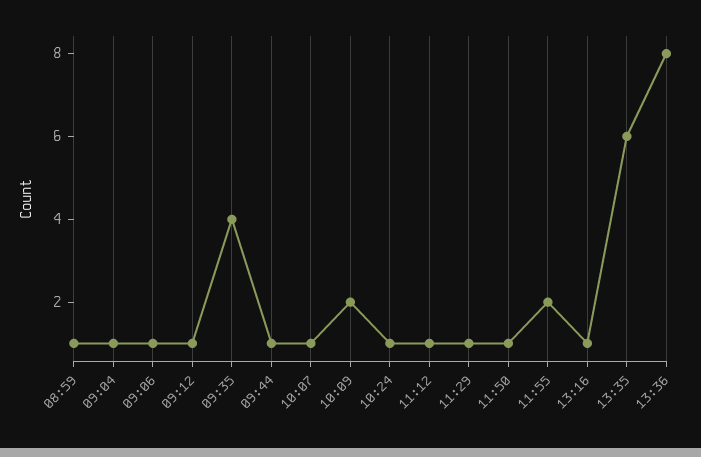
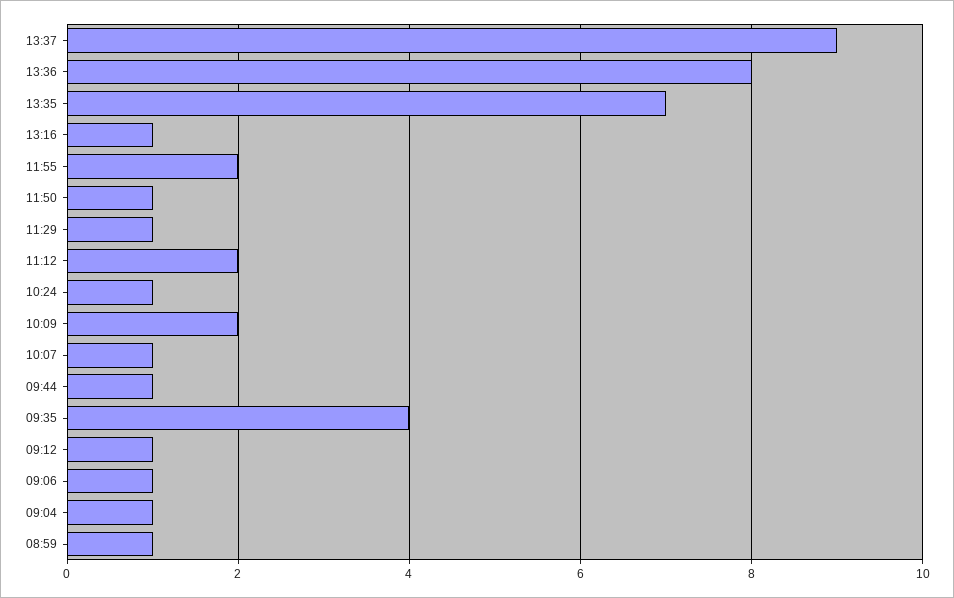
11:12: 1 -> 2
13:35: 6 -> 7
13:37: none -> 9

